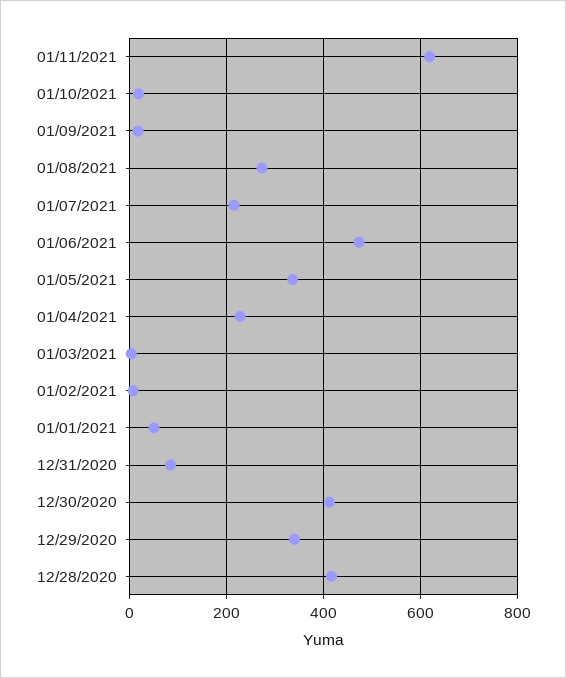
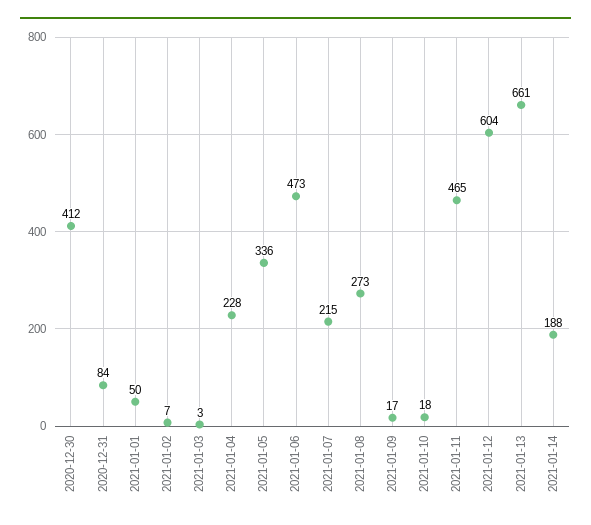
01/11/2021: 620 -> 465
12/29/2020: 340 -> none
12/28/2020: 420 -> none
2021-01-12: none -> 604
2021-01-13: none -> 661
2021-01-14: none -> 188

